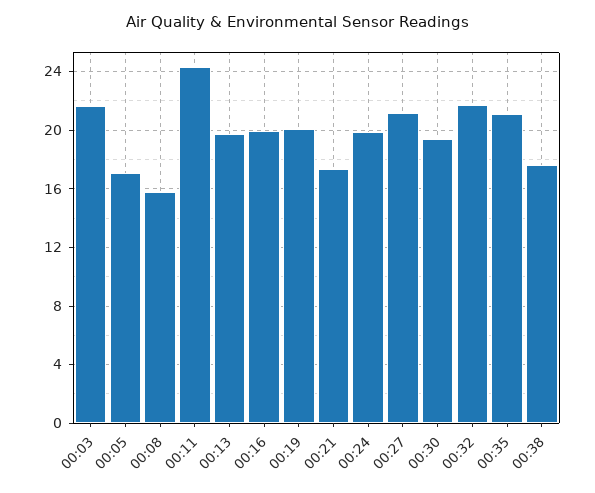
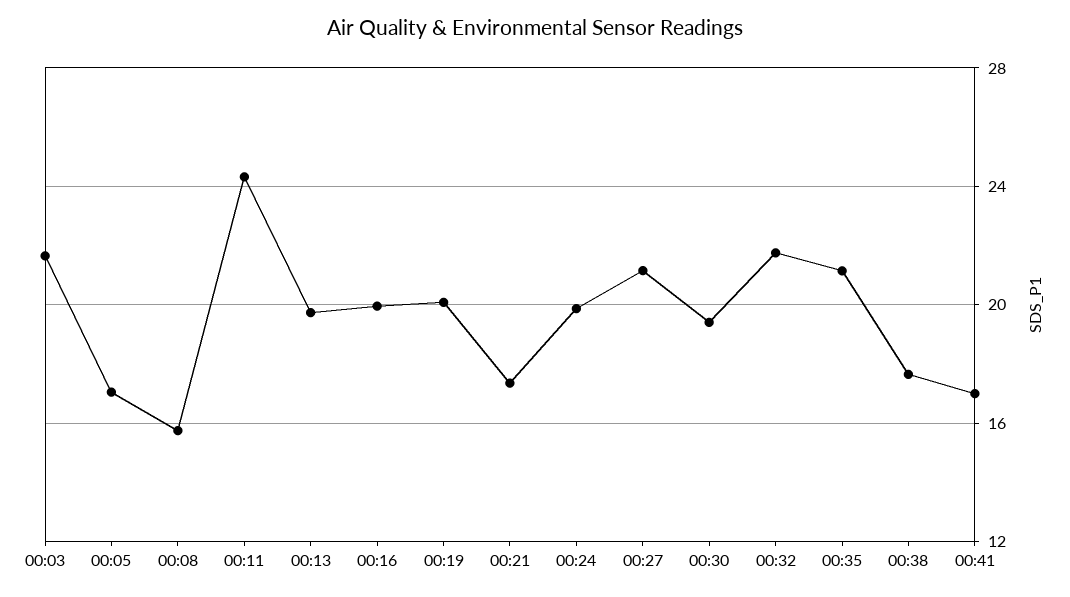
00:41: none -> 17

